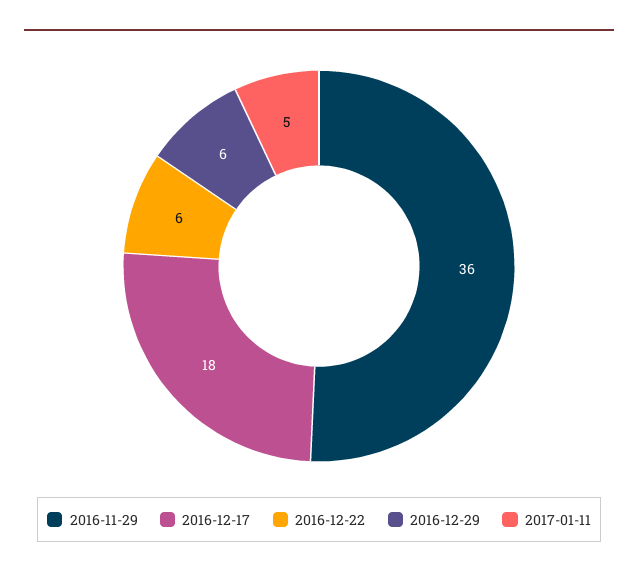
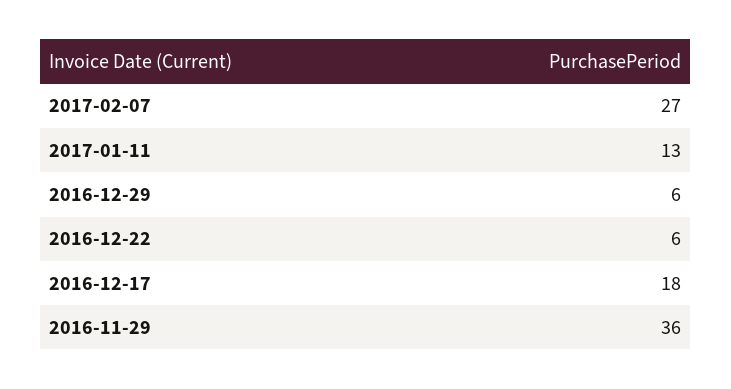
2017-01-11: 5 -> 13
2017-02-07: none -> 27

